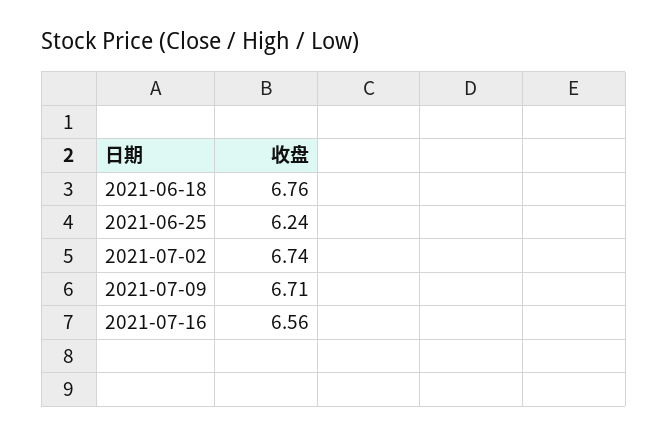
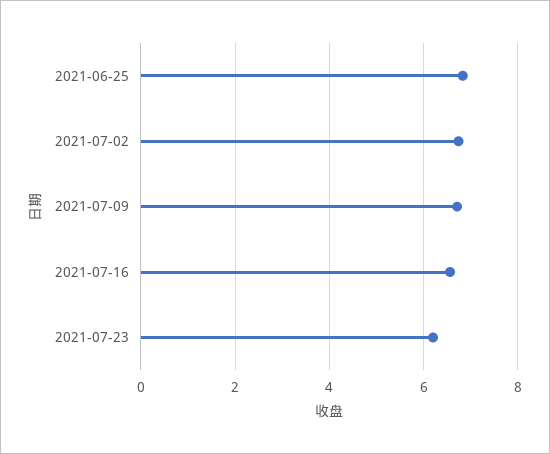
2021-06-18: 6.76 -> none
2021-06-25: 6.24 -> 6.8
2021-07-23: none -> 6.2

